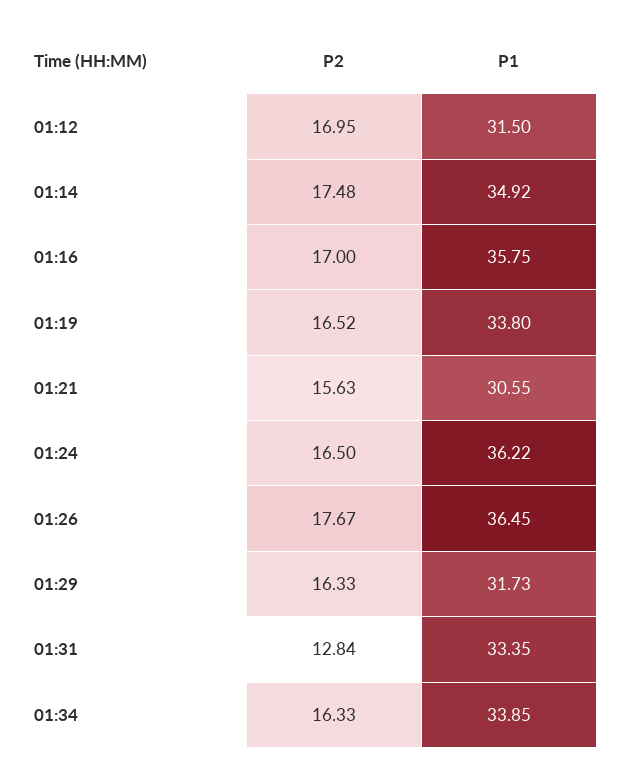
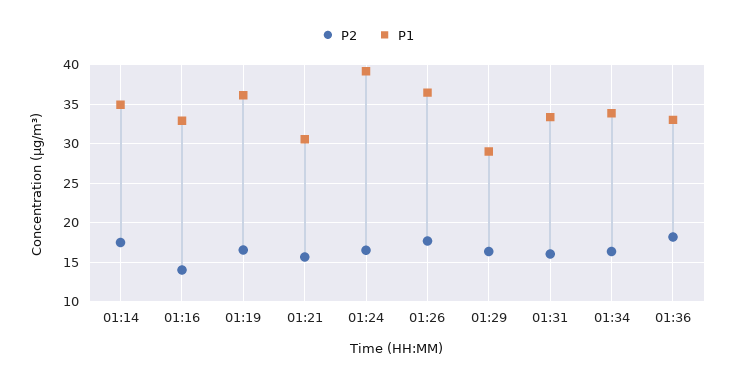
P2, 01:12: 16.95 -> none
P1, 01:12: 31.5 -> none
P2, 01:16: 17 -> 14
P1, 01:16: 35.75 -> 33
P1, 01:19: 33.8 -> 36
P1, 01:24: 36.22 -> 39
P1, 01:29: 31.73 -> 29
P2, 01:31: 12.84 -> 16
P2, 01:36: none -> 18
P1, 01:36: none -> 33

